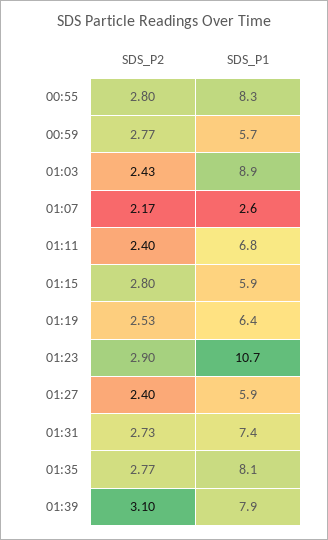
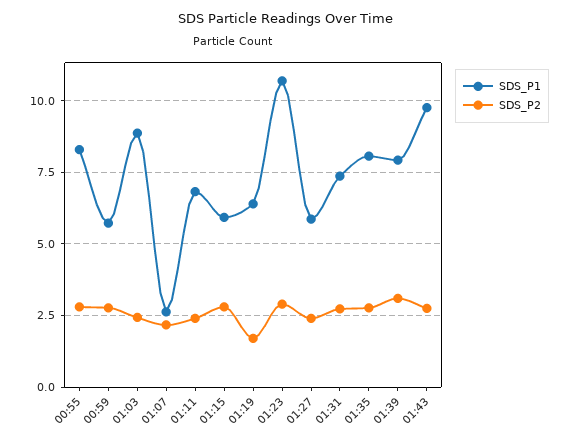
SDS_P2, 01:19: 2.53 -> 1.75
SDS_P1, 01:43: none -> 9.75
SDS_P2, 01:43: none -> 2.75

